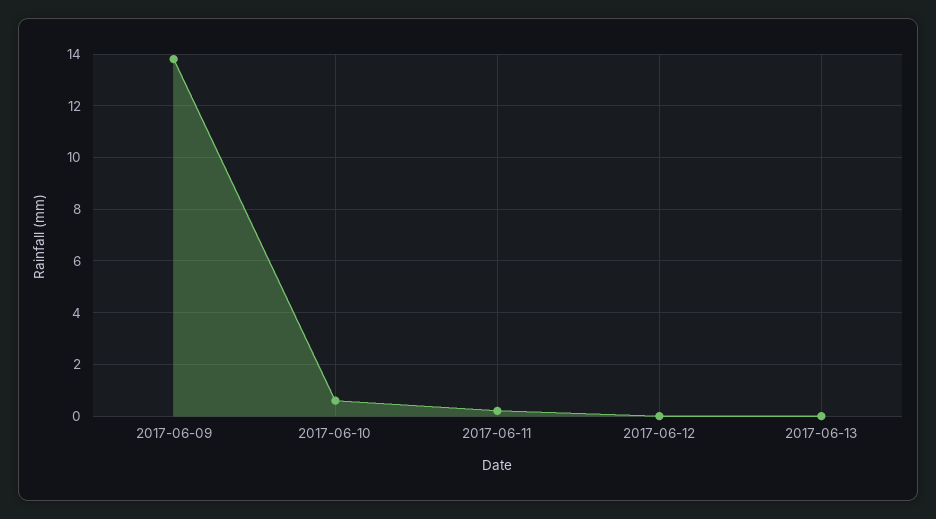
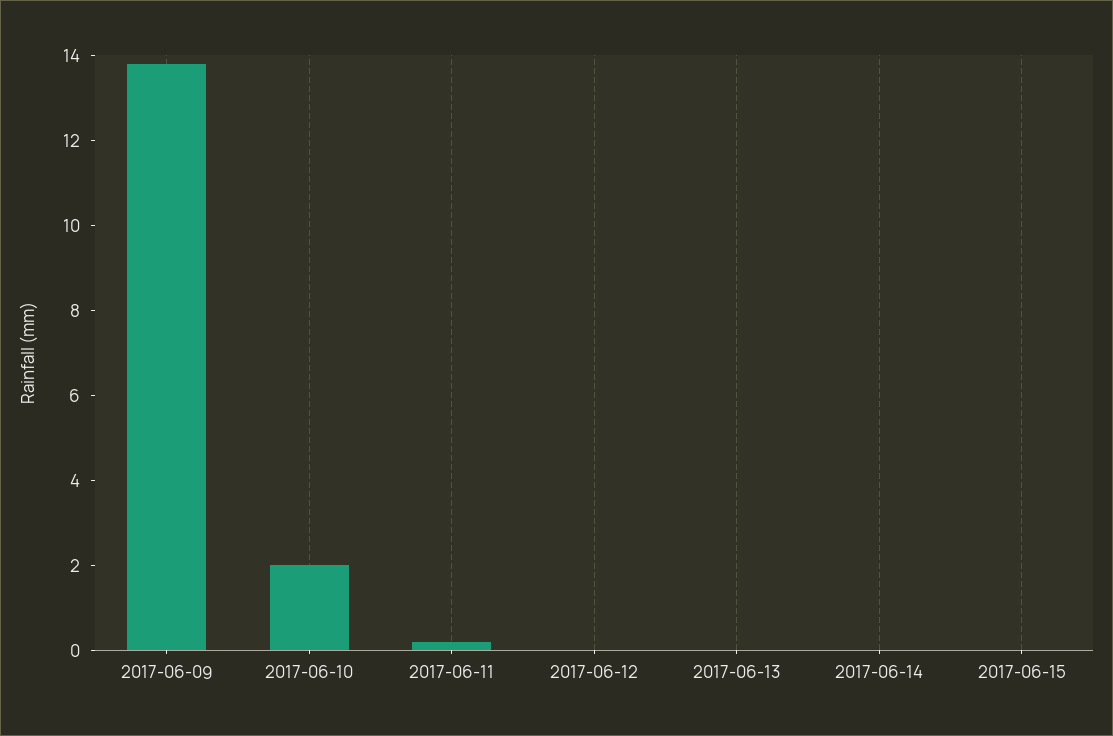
2017-06-10: 0.5 -> 2
2017-06-14: none -> 0
2017-06-15: none -> 0

